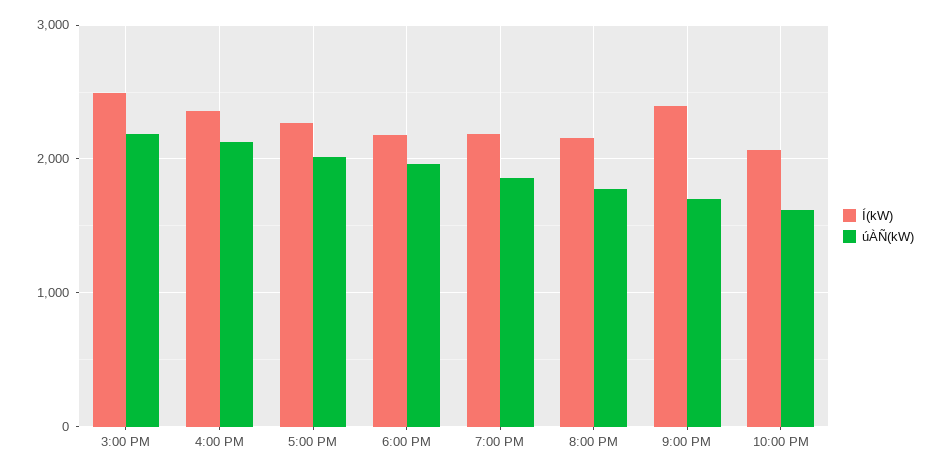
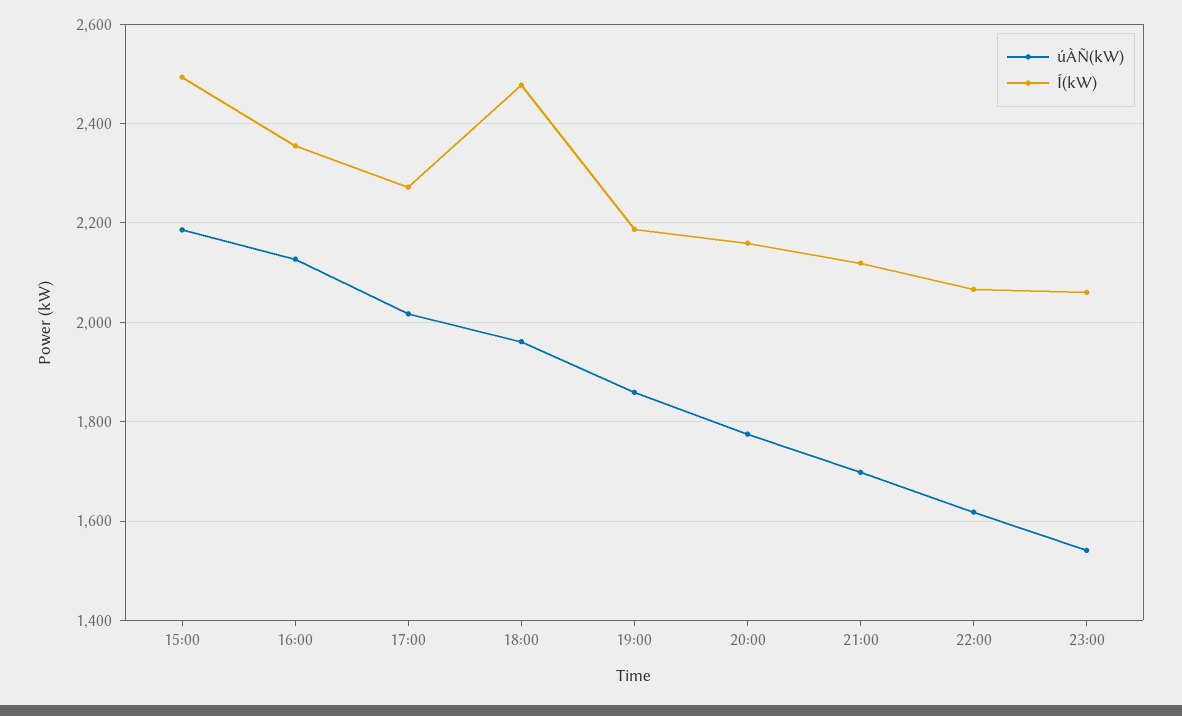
Í(kW), 6:00 PM: 2200 -> 2480
Í(kW), 9:00 PM: 2400 -> 2120
úÀÑ(kW), 23:00: none -> 1540
Í(kW), 23:00: none -> 2060

